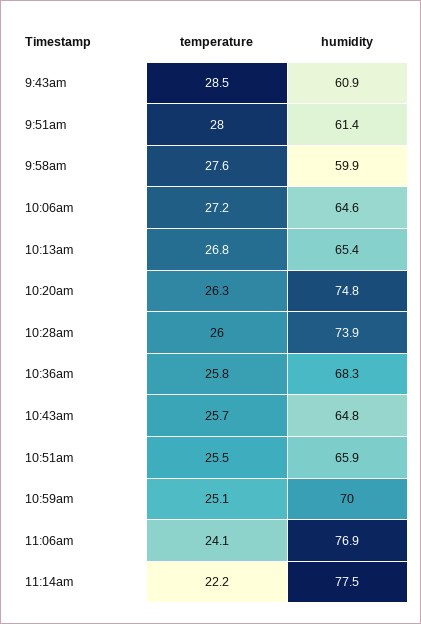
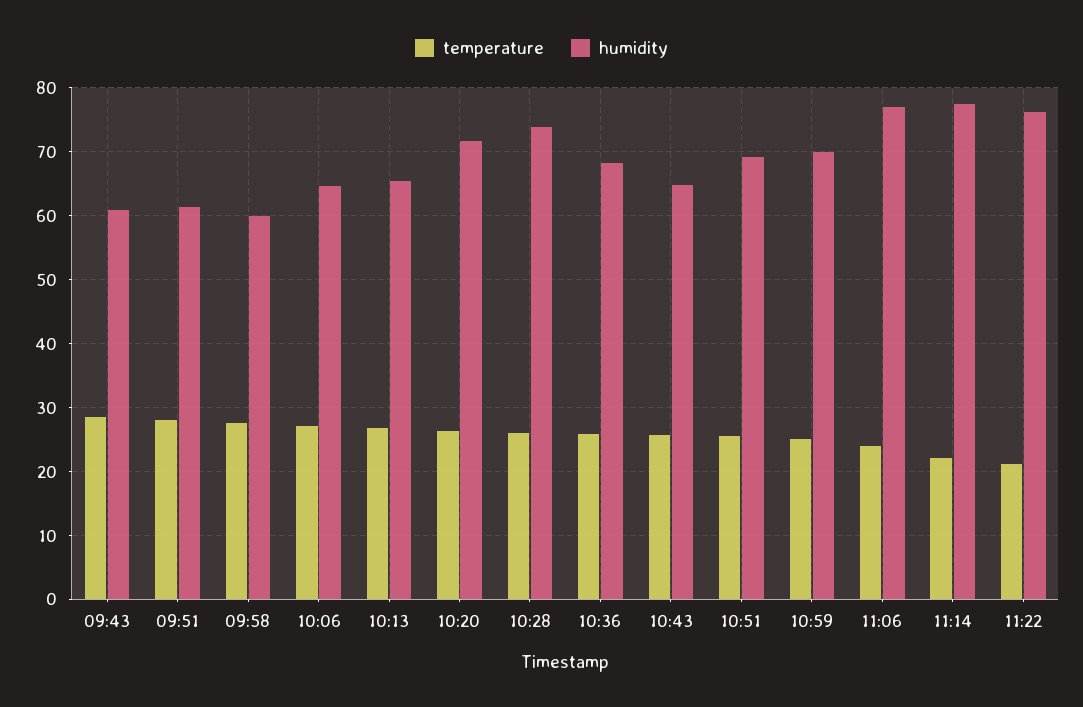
humidity, 10:20am: 74.8 -> 72
humidity, 10:51am: 65.9 -> 69
temperature, 11:22: none -> 21
humidity, 11:22: none -> 76

